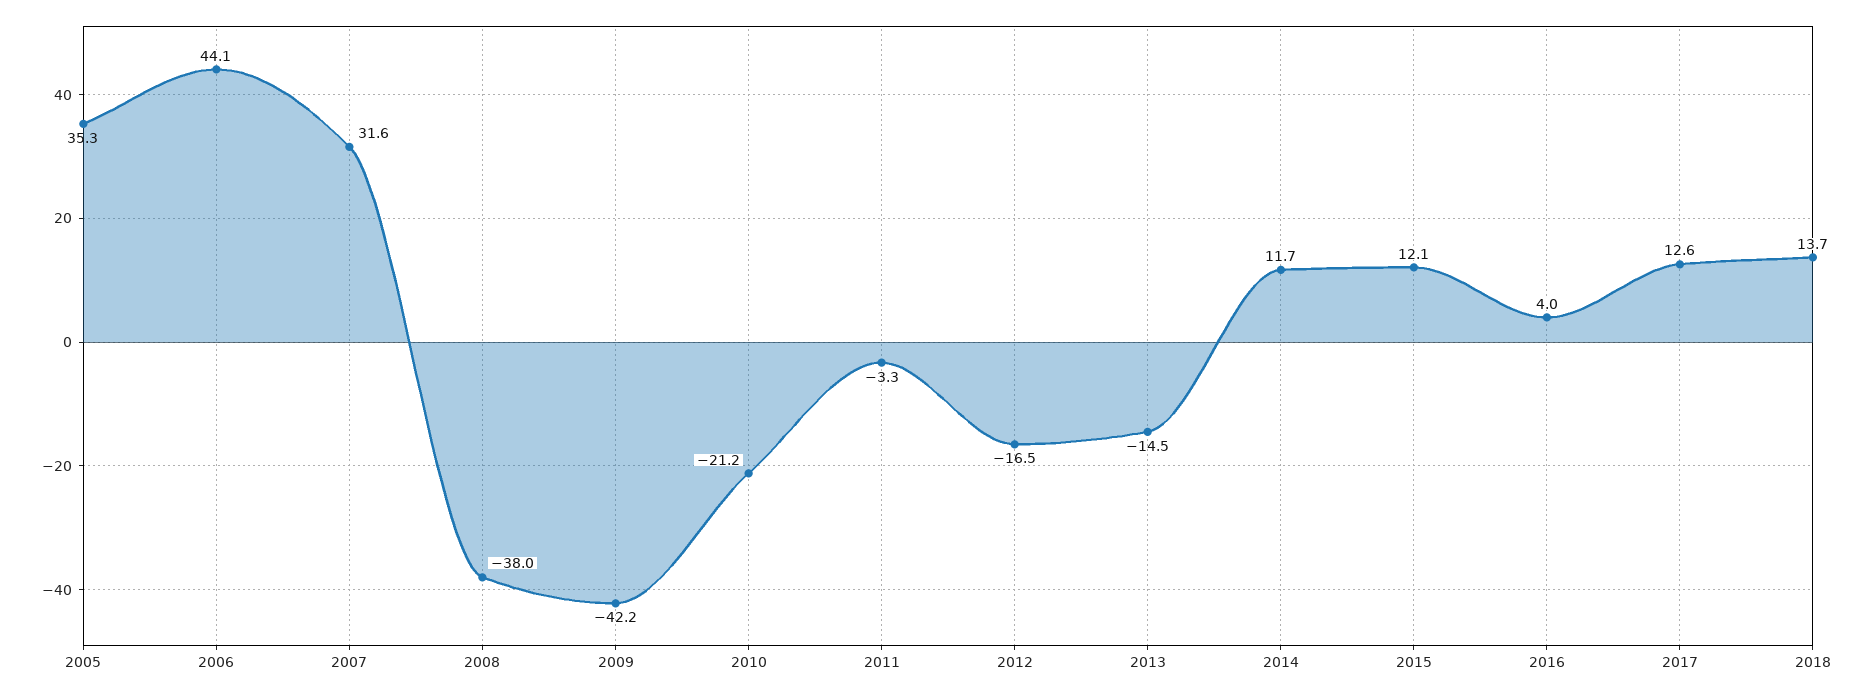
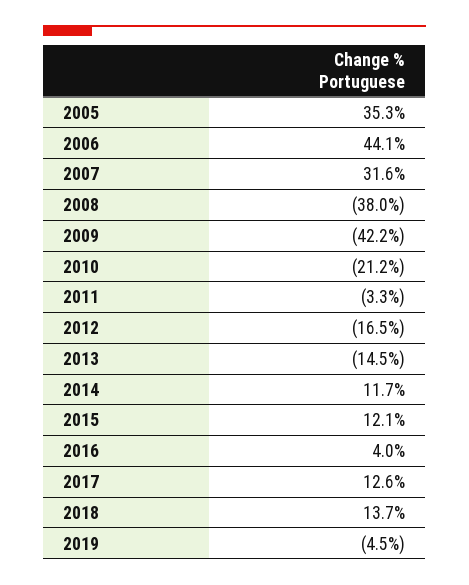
2019: none -> -4.5

